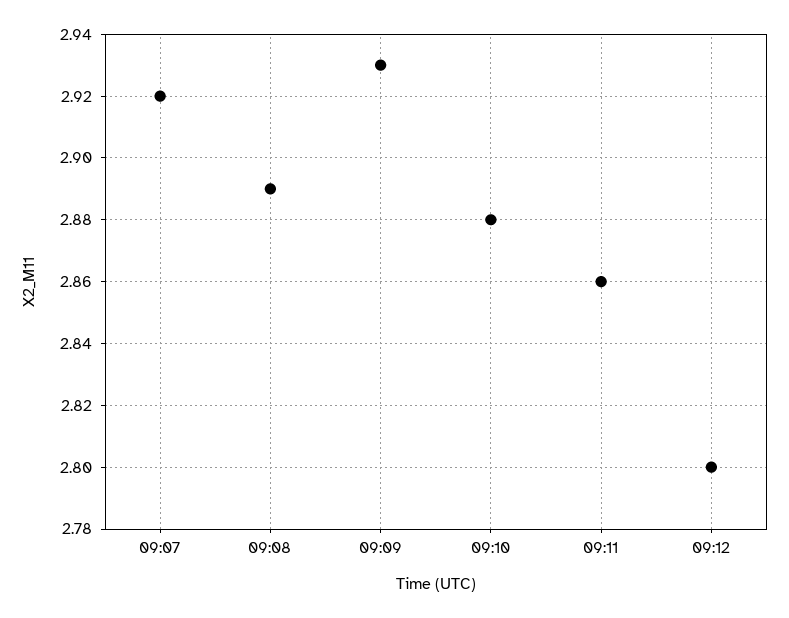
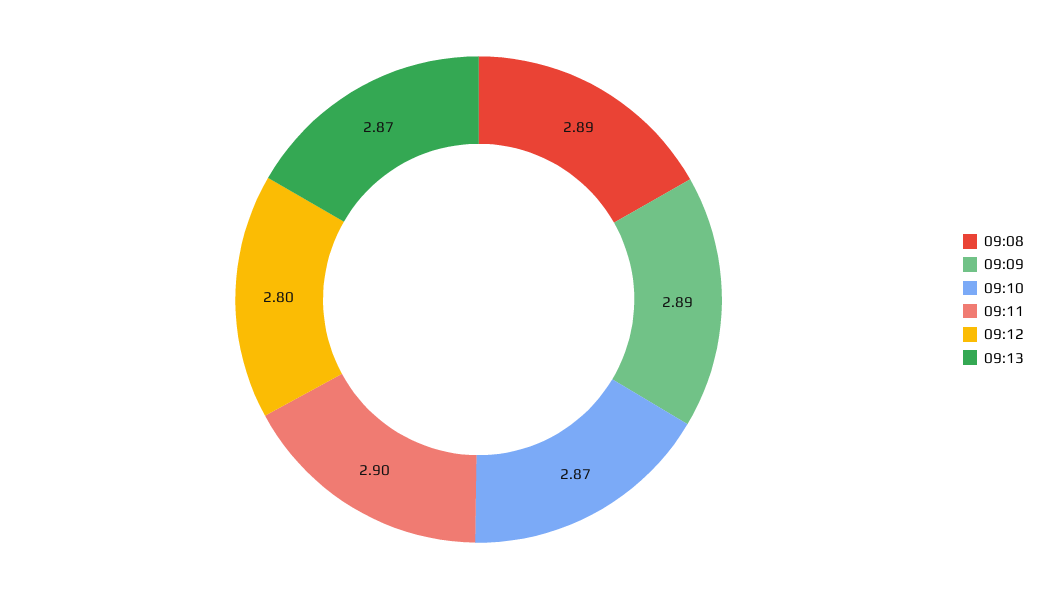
09:07: 2.92 -> none
09:09: 2.93 -> 2.89
09:10: 2.88 -> 2.87
09:11: 2.86 -> 2.9
09:13: none -> 2.87

